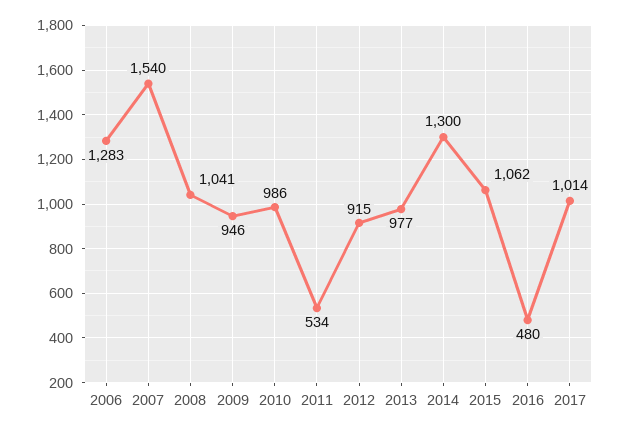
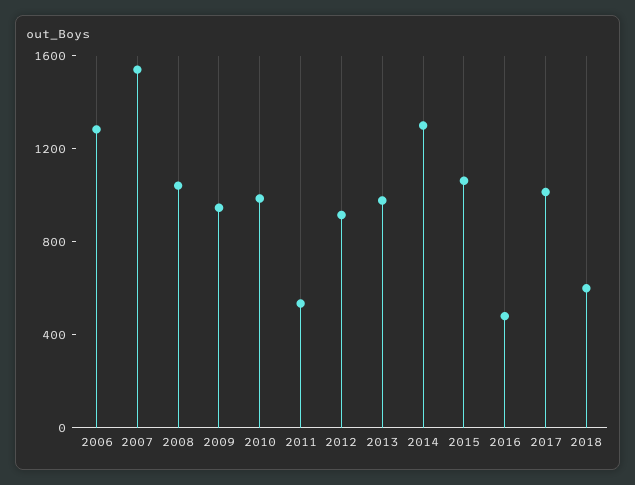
2018: none -> 600

